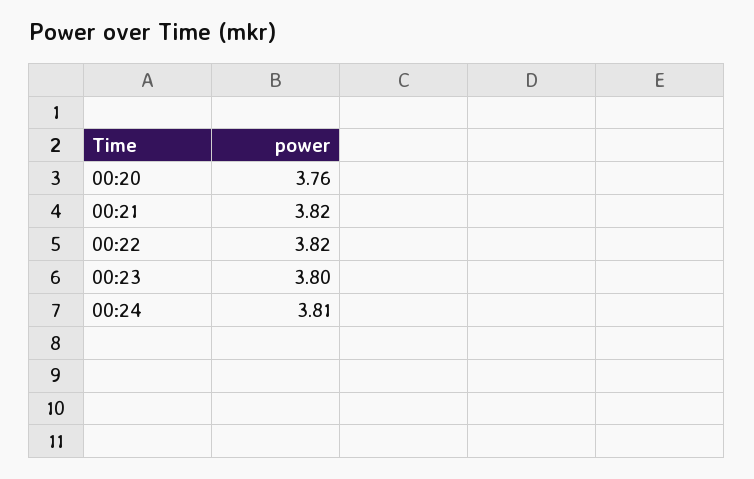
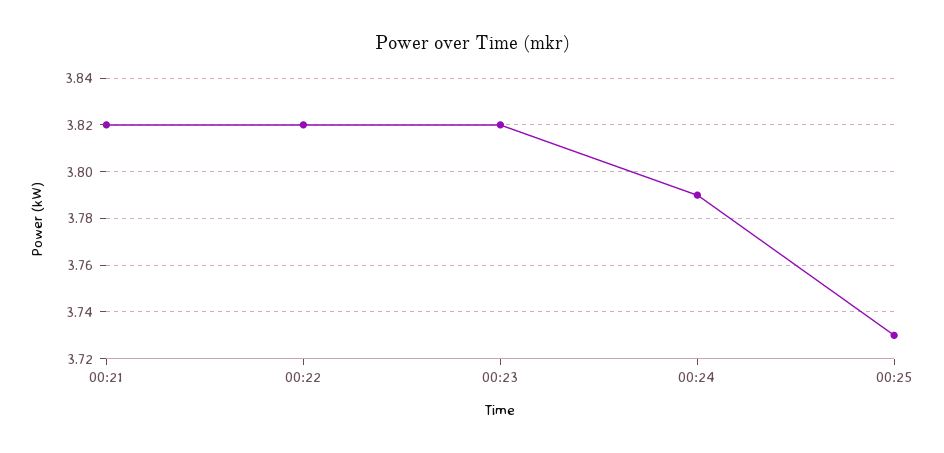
00:20: 3.76 -> none
00:23: 3.8 -> 3.82
00:24: 3.81 -> 3.79
00:25: none -> 3.73

